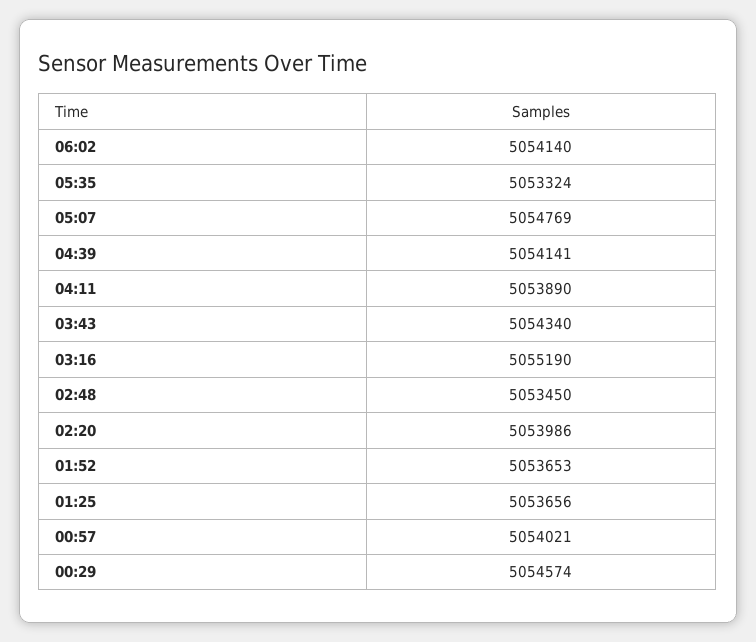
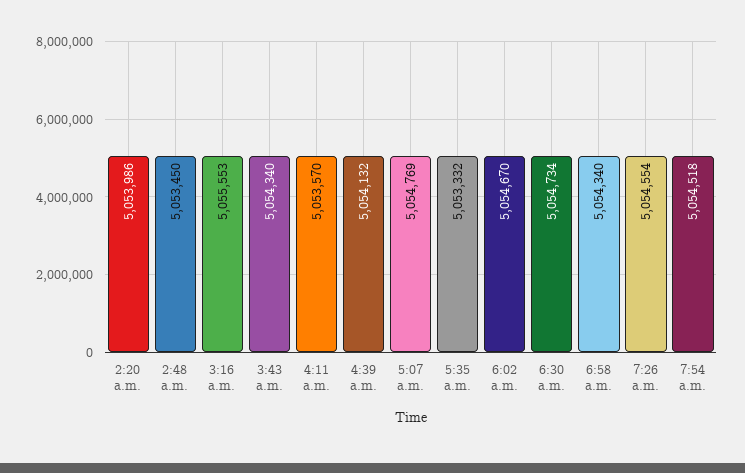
06:02: 5054140 -> 5054670
05:35: 5053324 -> 5053332
04:39: 5054141 -> 5054132
04:11: 5053890 -> 5053570
03:16: 5055190 -> 5055553
01:52: 5053653 -> none
01:25: 5053656 -> none
00:57: 5054021 -> none
00:29: 5054574 -> none
6:30 a.m.: none -> 5054734
6:58 a.m.: none -> 5054340
7:26 a.m.: none -> 5054554
7:54 a.m.: none -> 5054518

